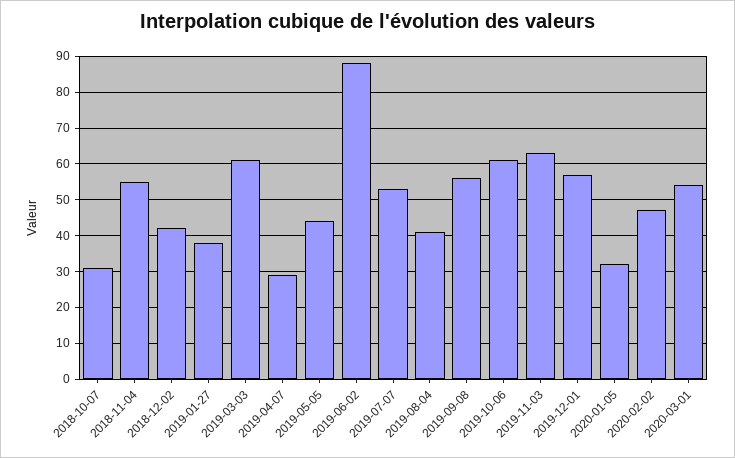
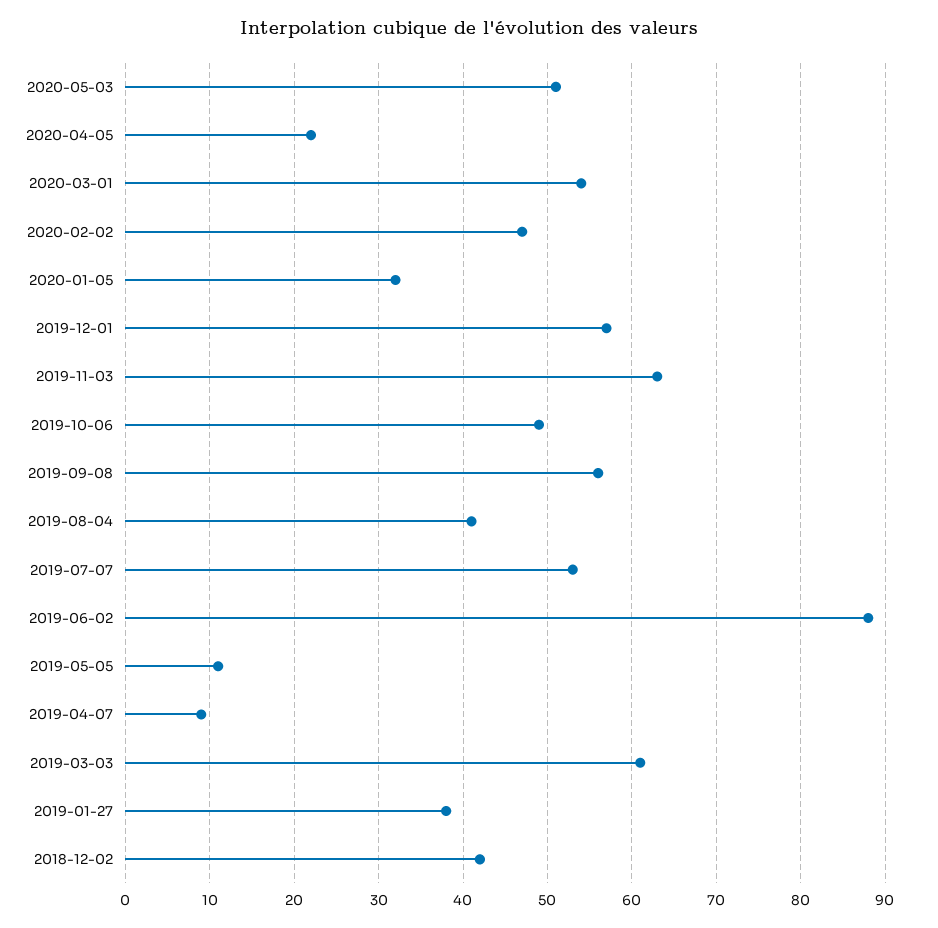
2018-10-07: 30 -> none
2018-11-04: 55 -> none
2019-04-07: 30 -> 9
2019-05-05: 45 -> 11
2019-10-06: 60 -> 49
2020-05-03: none -> 51
2020-04-05: none -> 22

